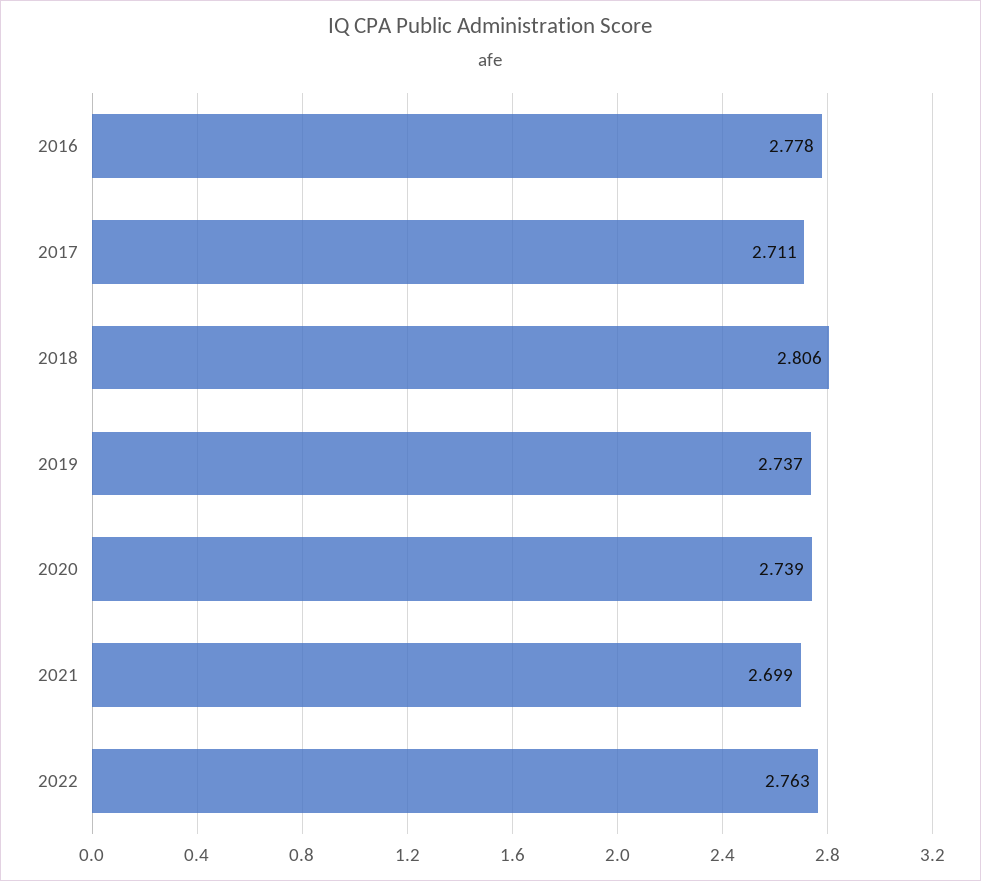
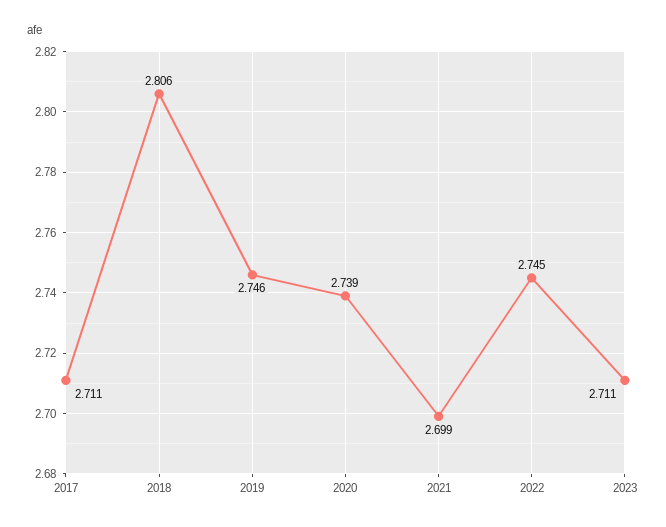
2016: 2.778 -> none
2019: 2.737 -> 2.746
2022: 2.763 -> 2.745
2023: none -> 2.711

